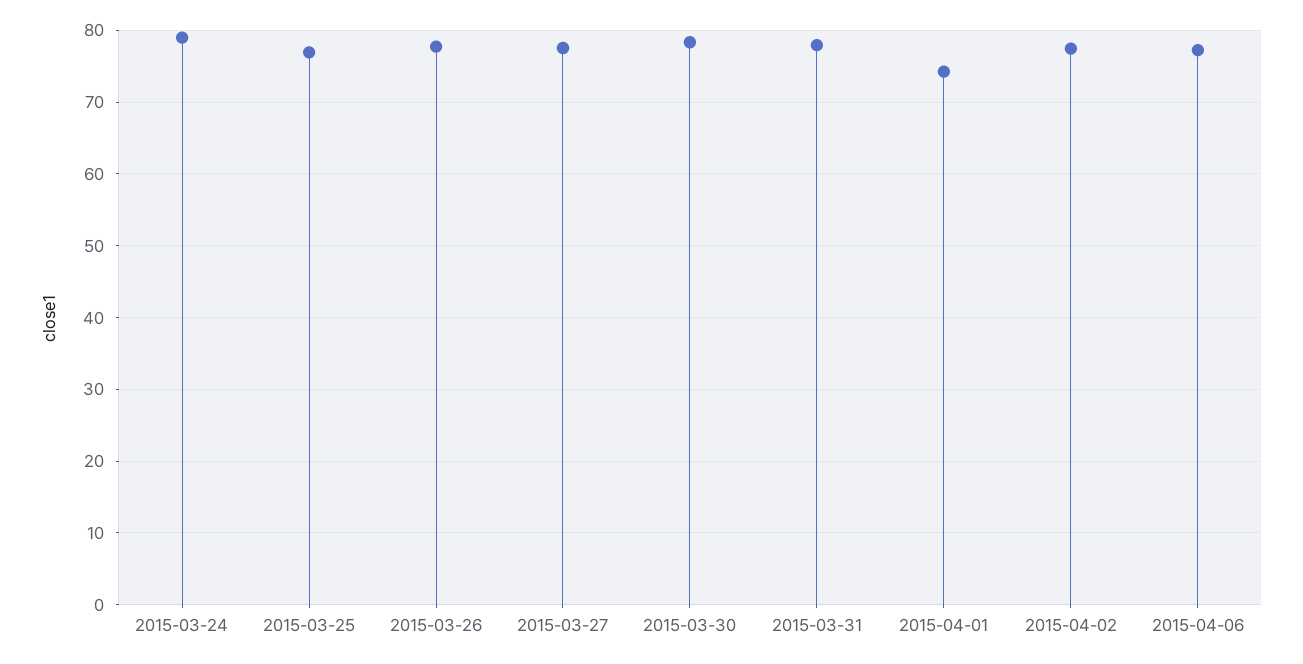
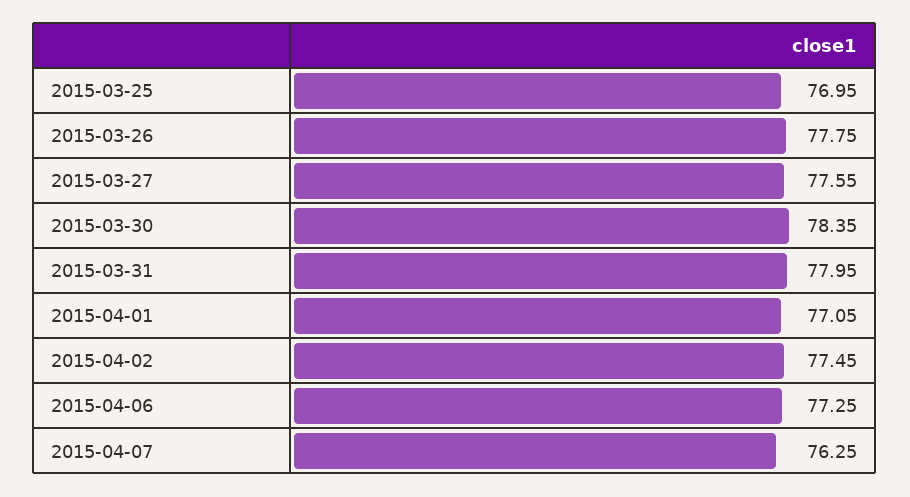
2015-03-24: 79 -> none
2015-04-01: 74 -> 77.05
2015-04-07: none -> 76.25

